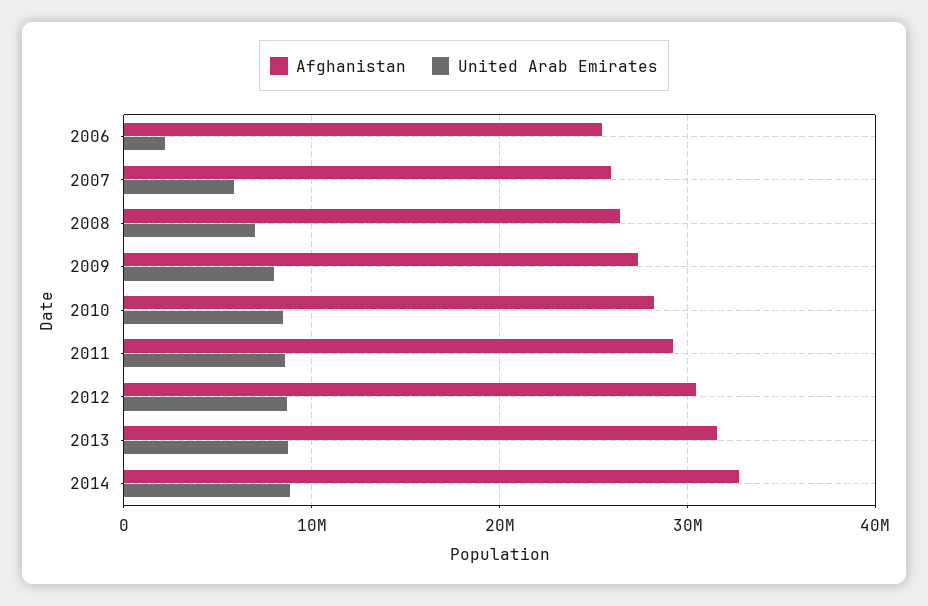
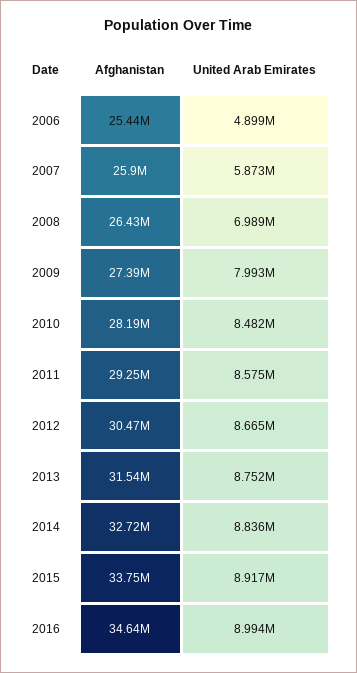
United Arab Emirates, 2006: 2000000 -> 4899000
Afghanistan, 2015: none -> 33750000
United Arab Emirates, 2015: none -> 8917000
Afghanistan, 2016: none -> 34640000
United Arab Emirates, 2016: none -> 8994000

